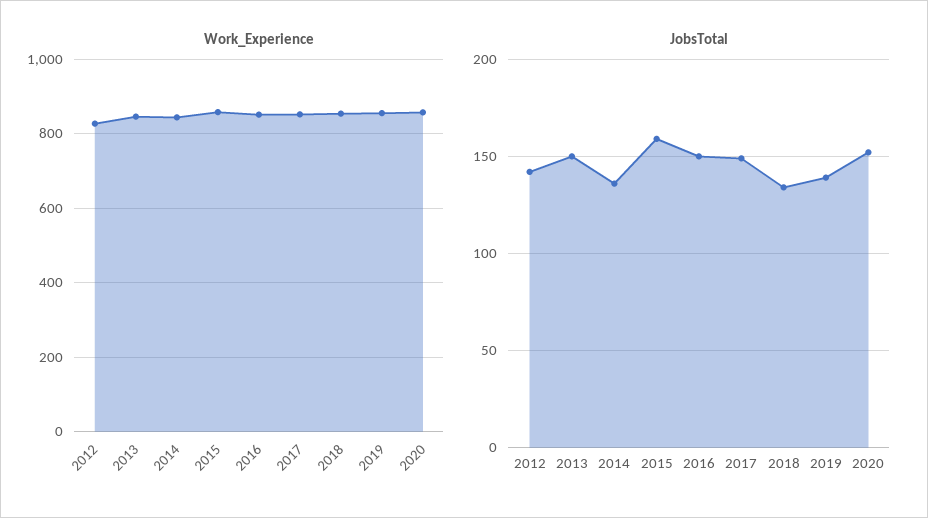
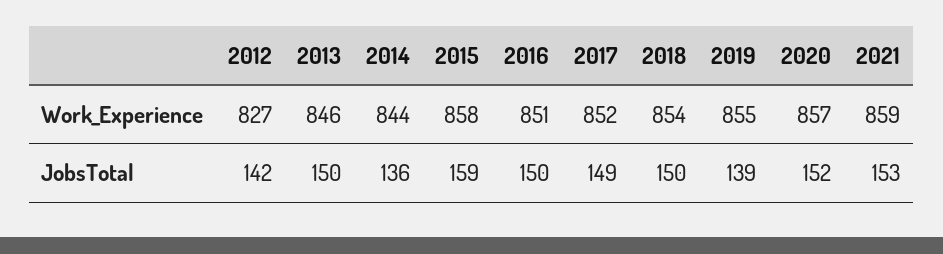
JobsTotal, 2018: 135 -> 150
Work_Experience, 2021: none -> 859
JobsTotal, 2021: none -> 153

